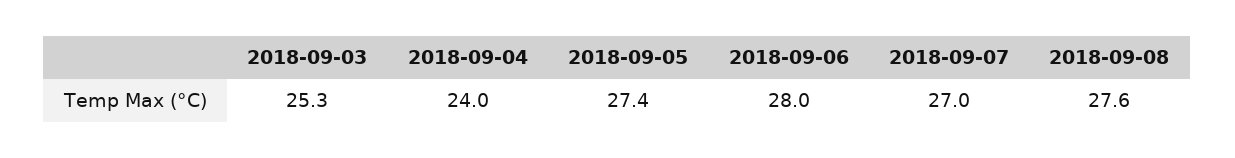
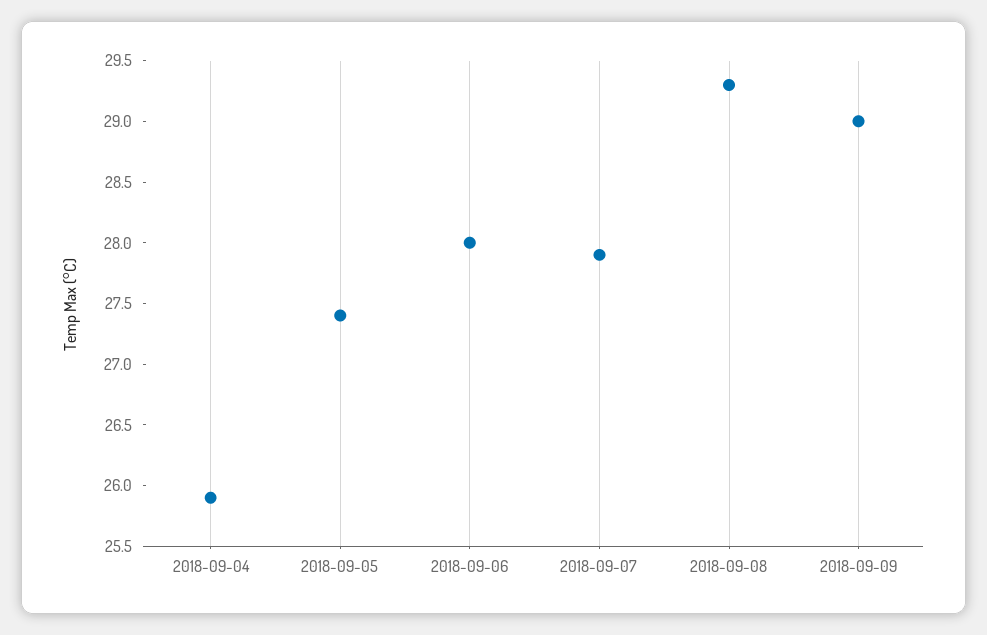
2018-09-03: 25.3 -> none
2018-09-04: 24 -> 25.9
2018-09-07: 27 -> 27.9
2018-09-08: 27.6 -> 29.3
2018-09-09: none -> 29

